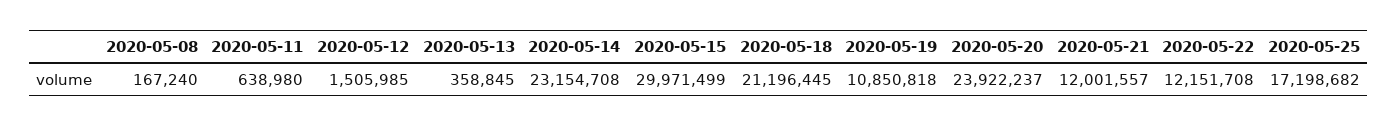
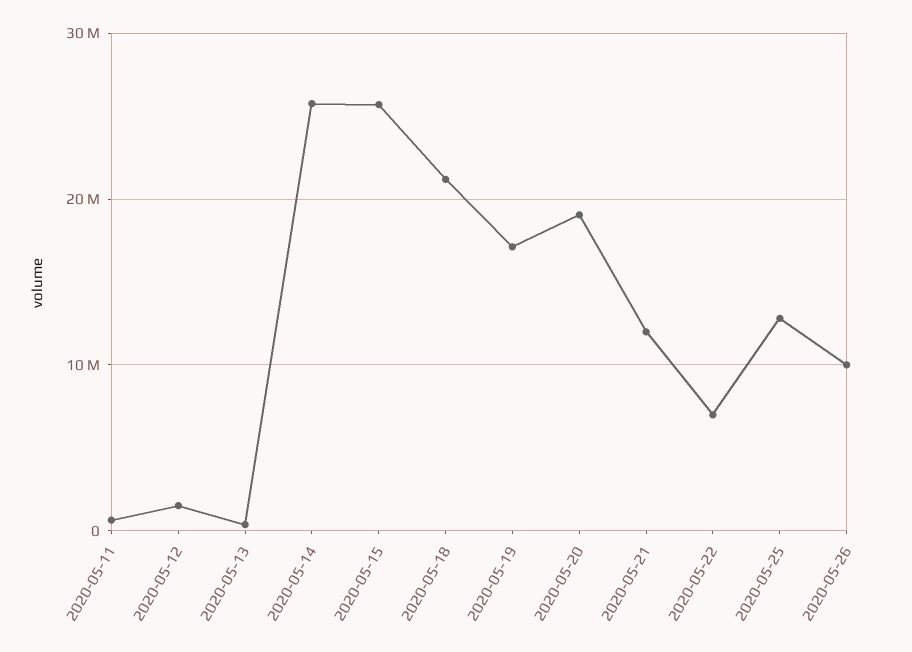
2020-05-08: 167240 -> none
2020-05-14: 23154708 -> 26000000
2020-05-15: 29971499 -> 26000000
2020-05-19: 10850818 -> 17000000
2020-05-20: 23922237 -> 19000000
2020-05-22: 12151708 -> 7000000
2020-05-25: 17198682 -> 13000000
2020-05-26: none -> 10000000

